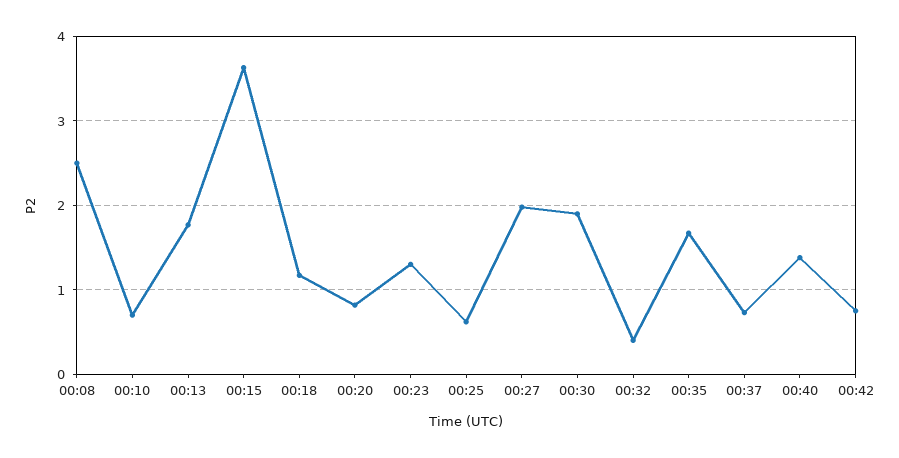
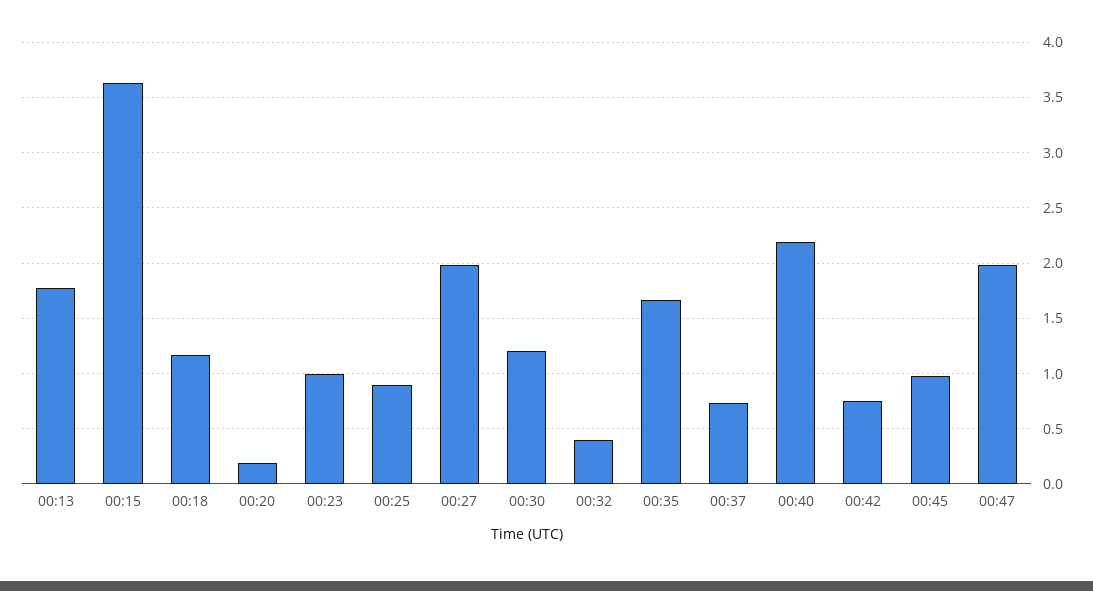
00:08: 2.5 -> none
00:10: 0.7 -> none
00:20: 0.8 -> 0.2
00:23: 1.3 -> 1
00:25: 0.6 -> 0.9
00:30: 1.9 -> 1.2
00:40: 1.4 -> 2.2
00:45: none -> 1
00:47: none -> 2

